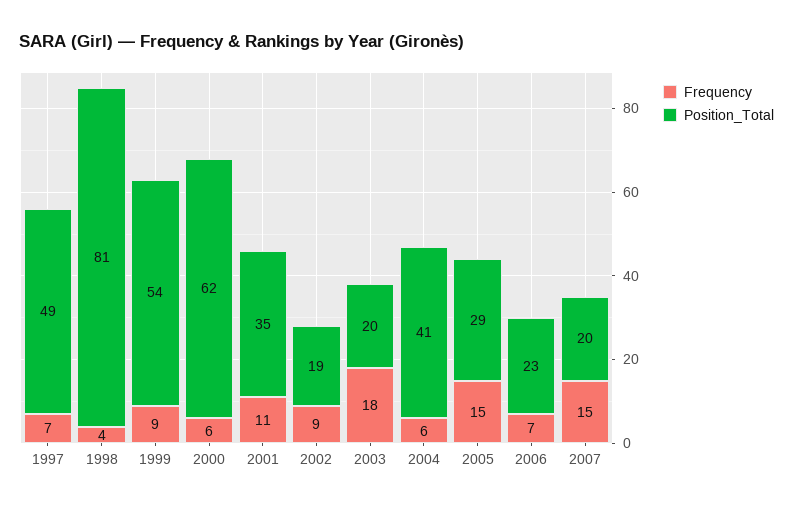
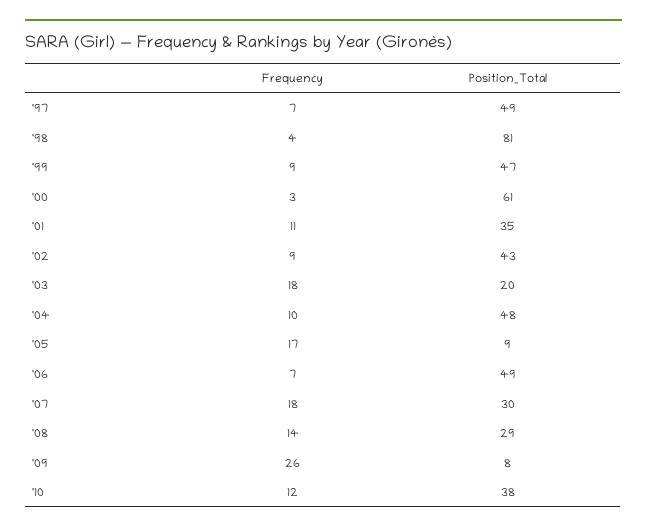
Position_Total, 1999: 54 -> 47
Frequency, 2000: 6 -> 3
Position_Total, 2000: 62 -> 61
Position_Total, 2002: 19 -> 43
Frequency, 2004: 6 -> 10
Position_Total, 2004: 41 -> 48
Frequency, 2005: 15 -> 17
Position_Total, 2005: 29 -> 9
Position_Total, 2006: 23 -> 49
Frequency, 2007: 15 -> 18
Position_Total, 2007: 20 -> 30
Frequency, '08: none -> 14
Position_Total, '08: none -> 29
Frequency, '09: none -> 26
Position_Total, '09: none -> 8
Frequency, '10: none -> 12
Position_Total, '10: none -> 38

